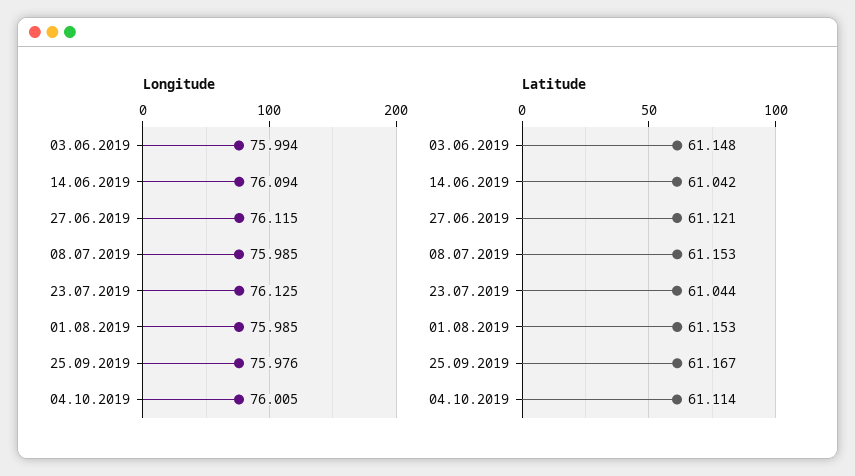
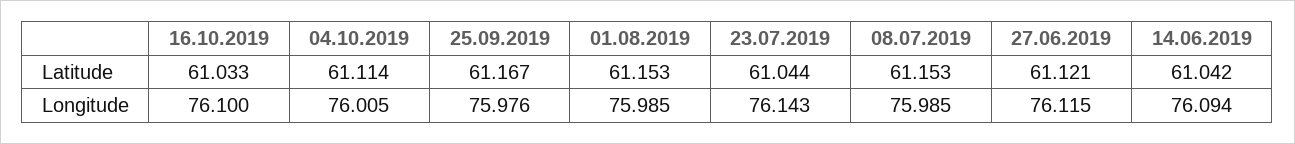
Longitude, 03.06.2019: 75.994 -> none
Longitude, 23.07.2019: 76.125 -> 76.143
Latitude, 03.06.2019: 61.148 -> none
Latitude, 16.10.2019: none -> 61.033
Longitude, 16.10.2019: none -> 76.1

